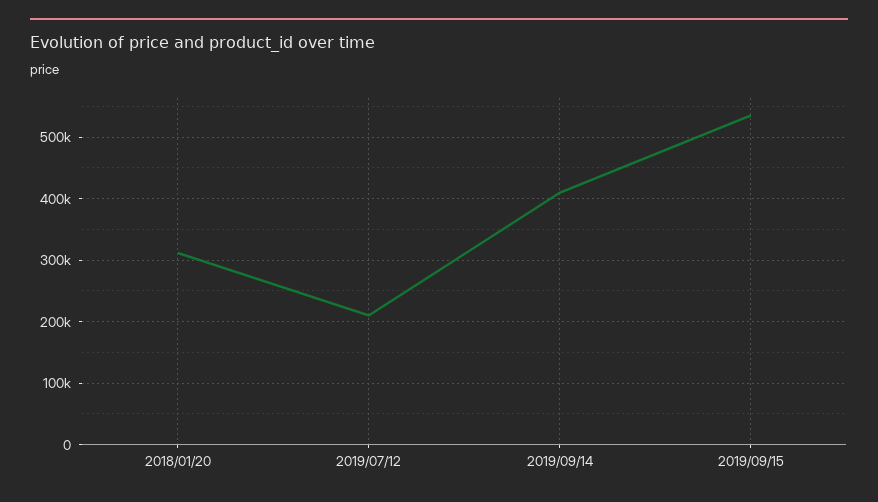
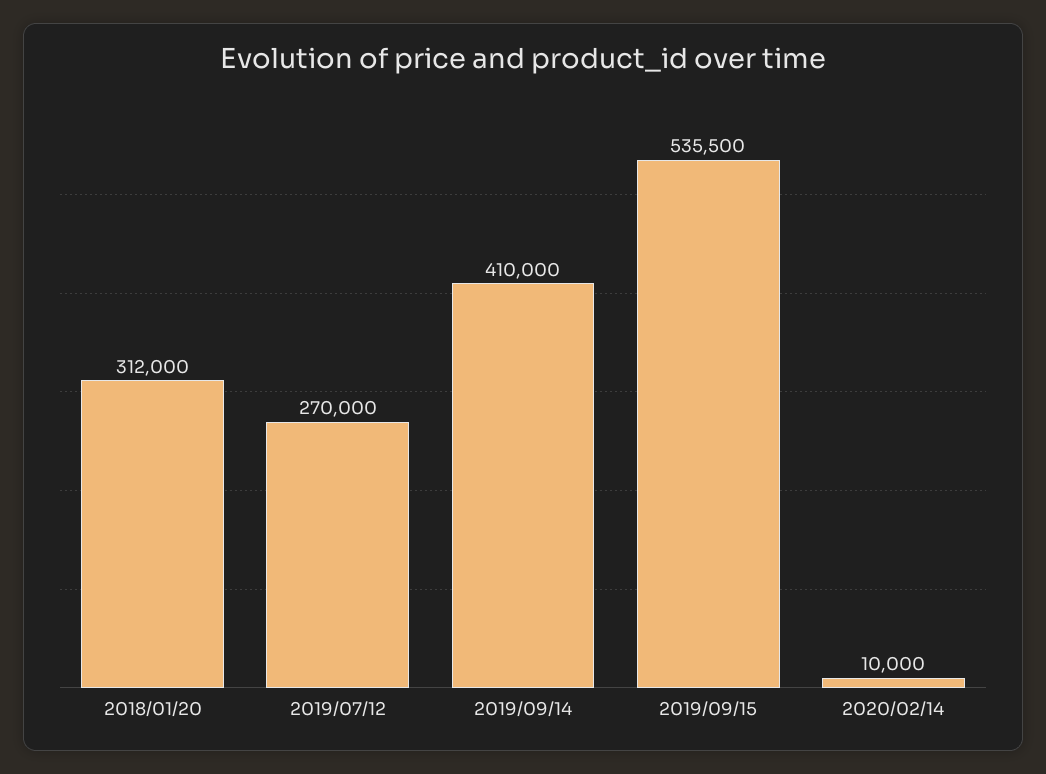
2019/07/12: 210000 -> 270000
2020/02/14: none -> 10000

